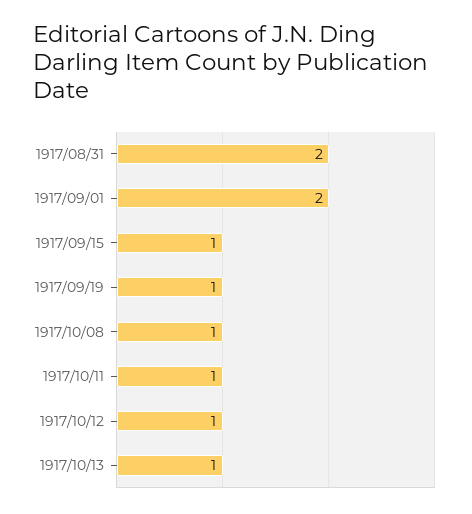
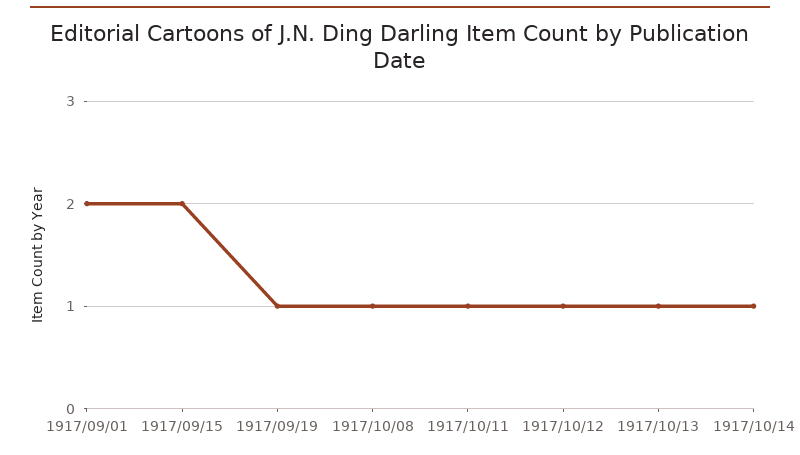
1917/08/31: 2 -> none
1917/09/15: 1 -> 2
1917/10/14: none -> 1

